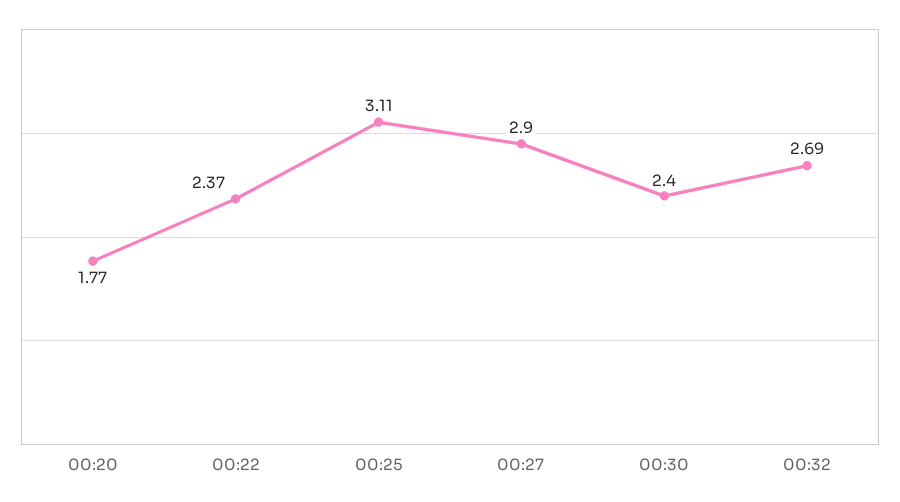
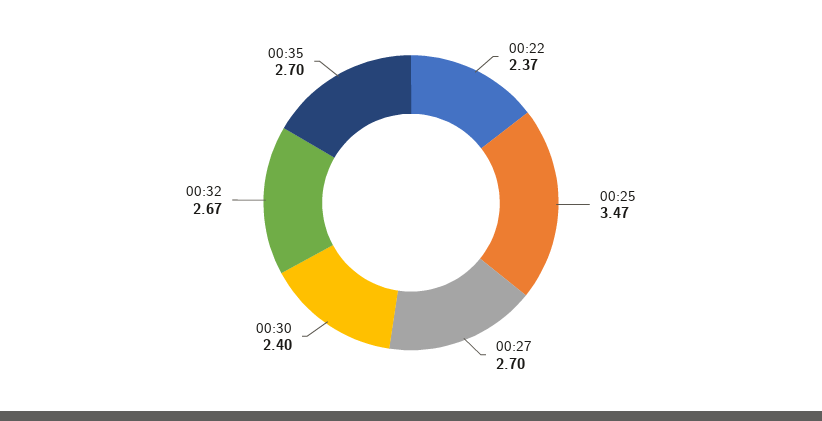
00:20: 1.77 -> none
00:25: 3.11 -> 3.47
00:27: 2.9 -> 2.7
00:32: 2.69 -> 2.67
00:35: none -> 2.7

